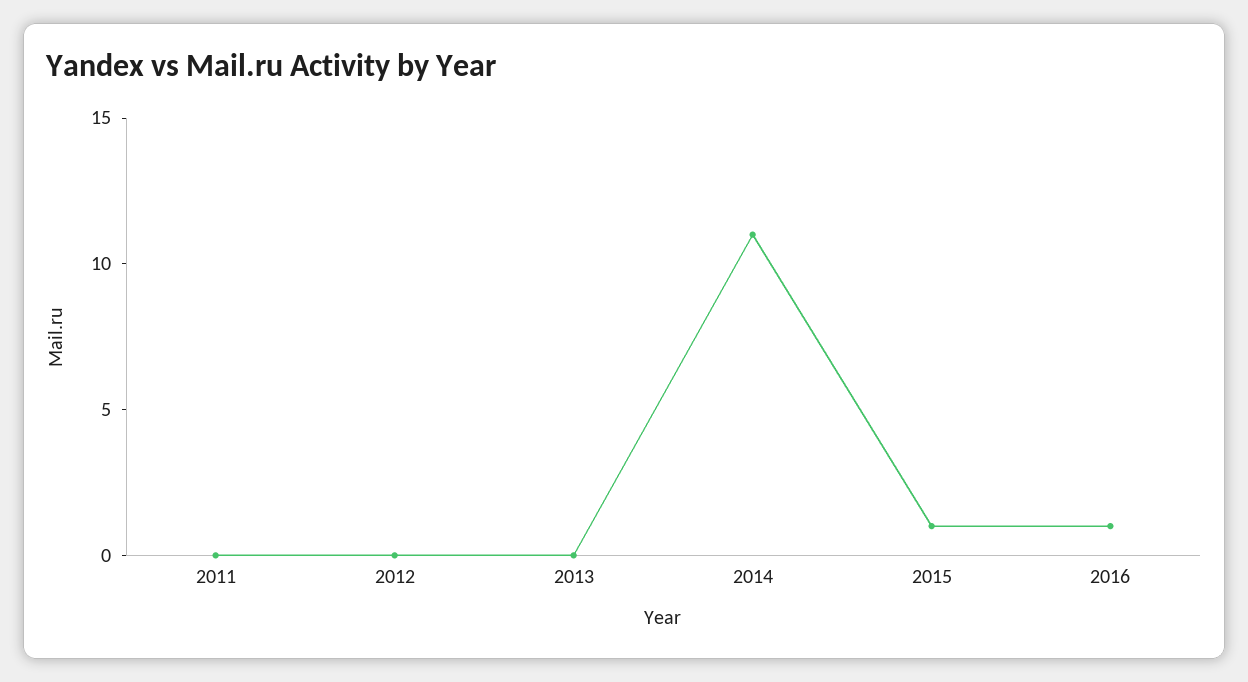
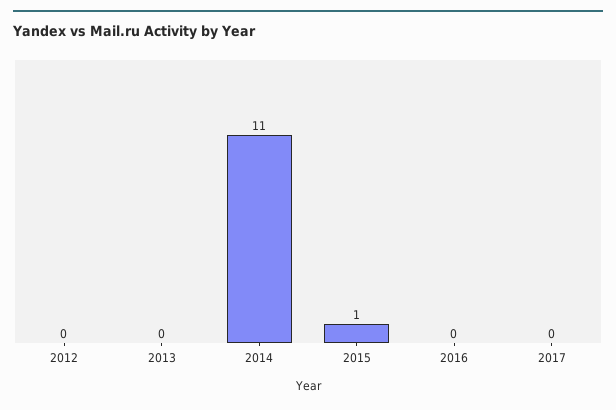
2011: 0 -> none
2016: 1 -> 0
2017: none -> 0

